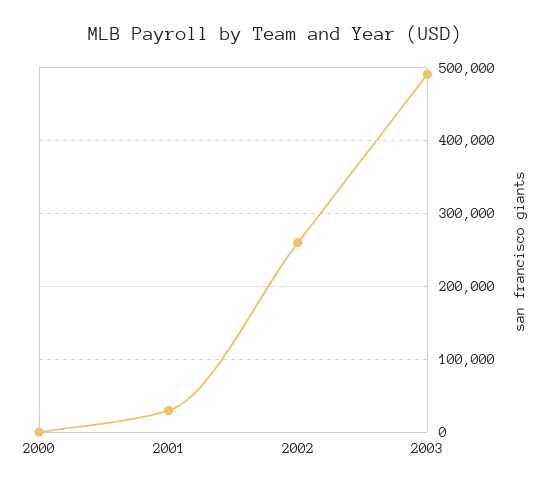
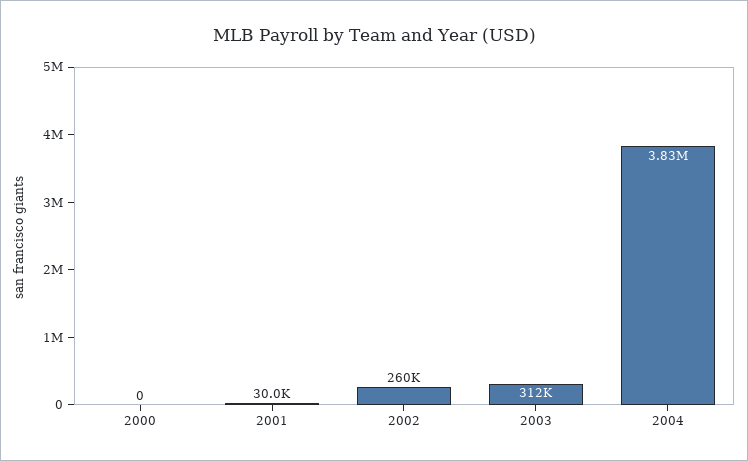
2003: 490000 -> 312000
2004: none -> 3830000

